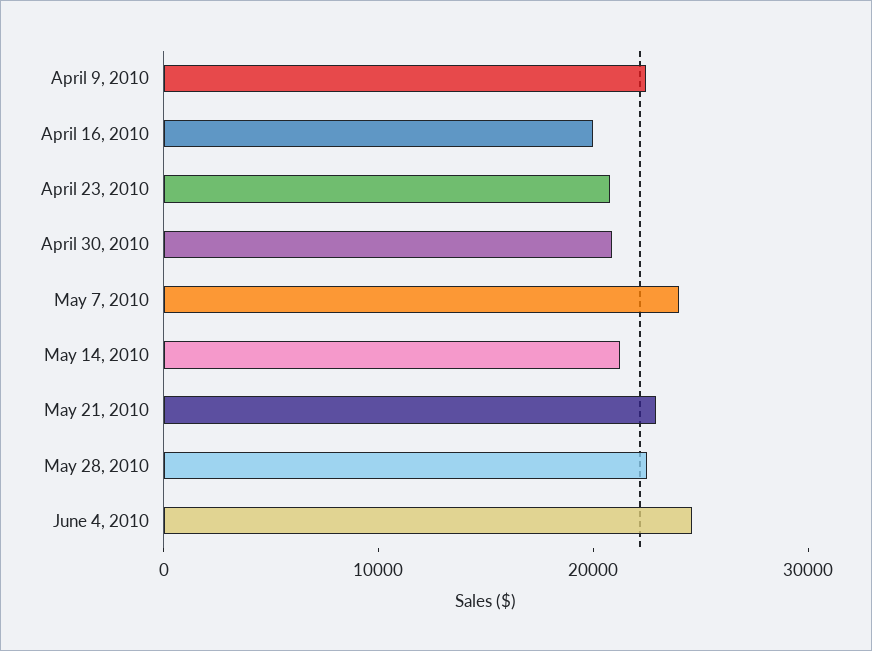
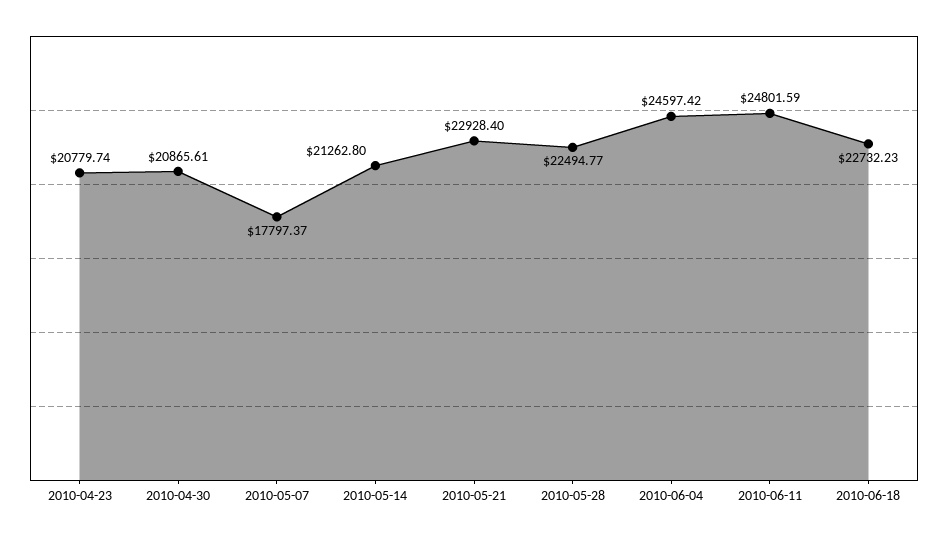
April 9, 2010: 22000 -> none
April 16, 2010: 20000 -> none
May 7, 2010: 24000 -> 17797.37
2010-06-11: none -> 24801.59
2010-06-18: none -> 22732.23

